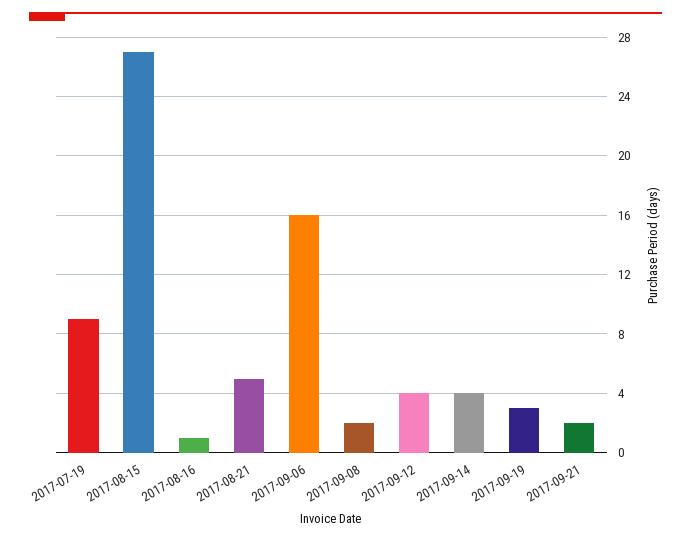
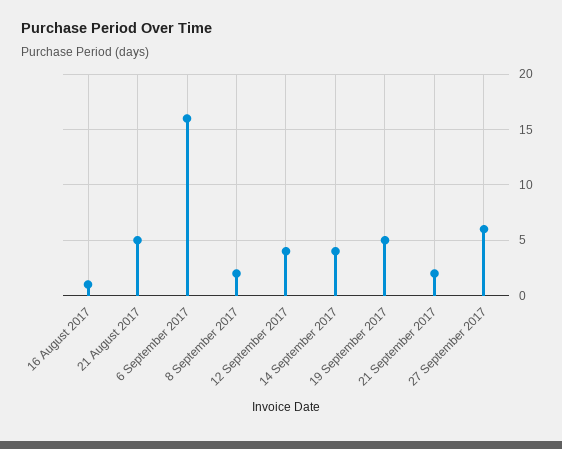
2017-07-19: 9 -> none
2017-08-15: 27 -> none
2017-09-19: 3 -> 5
27 September 2017: none -> 6

